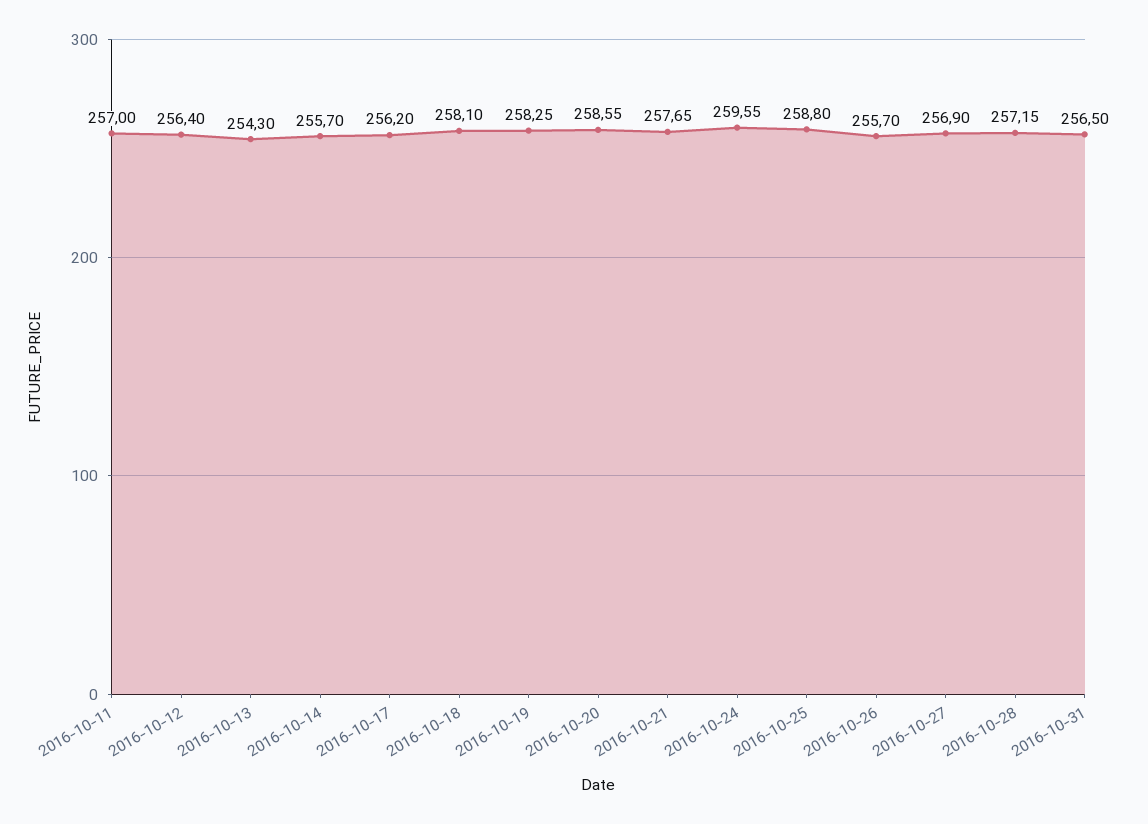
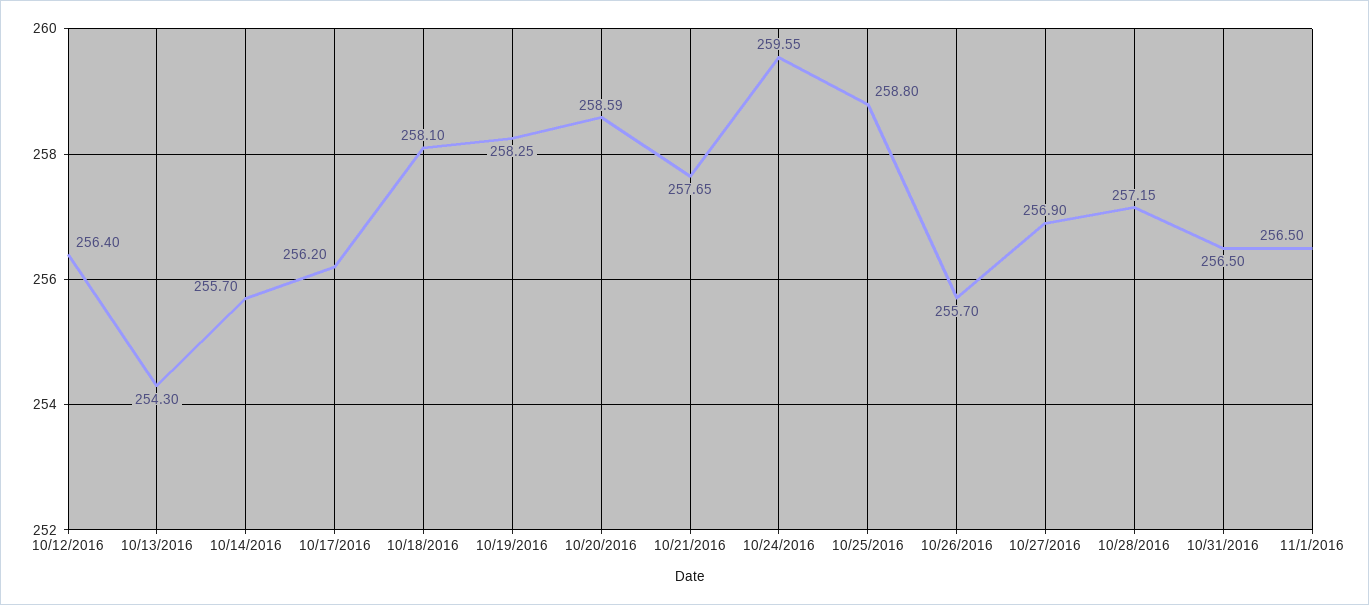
2016-10-11: 257 -> none
2016-10-20: 258.55 -> 258.59
11/1/2016: none -> 256.5

